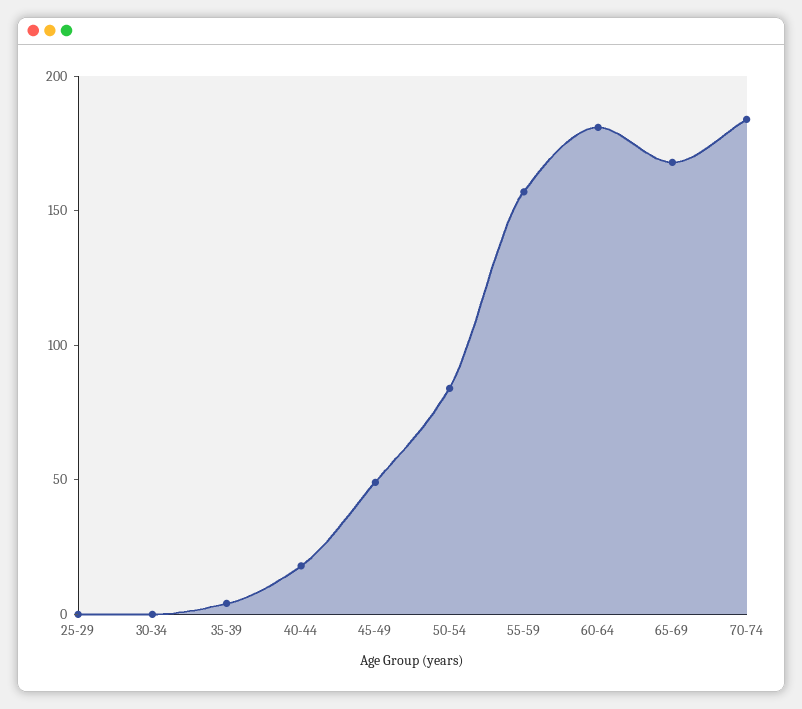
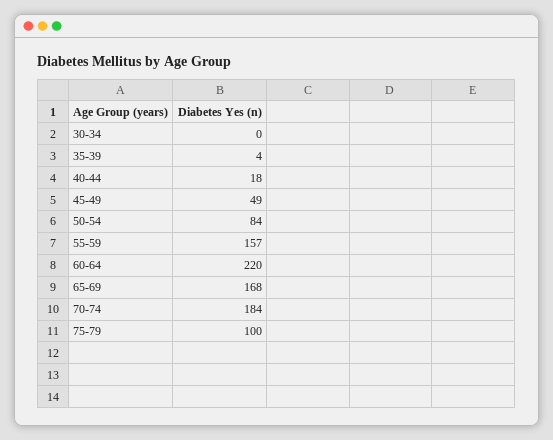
25-29: 0 -> none
60-64: 180 -> 220
75-79: none -> 100

